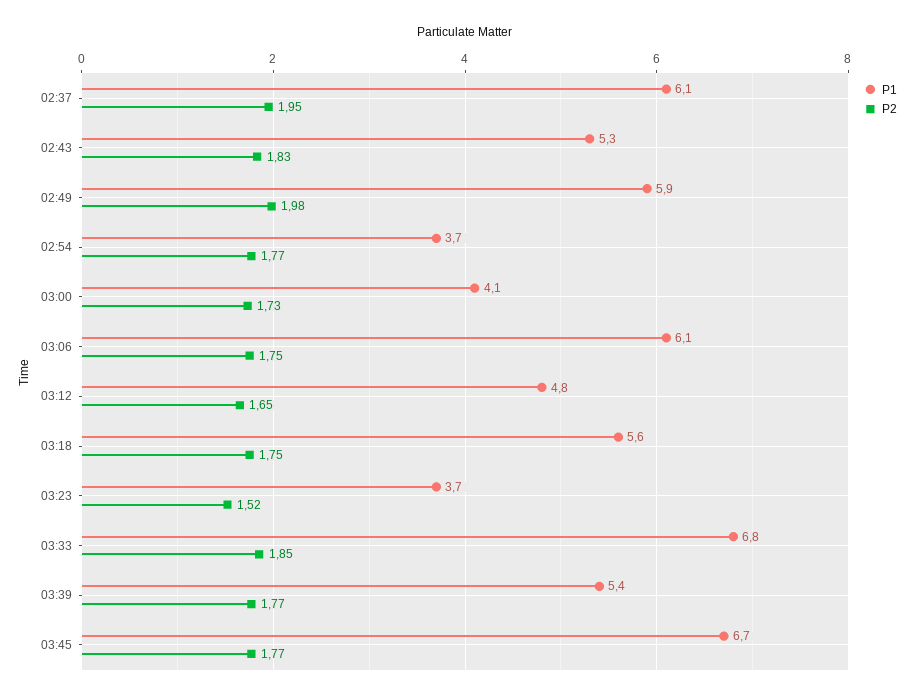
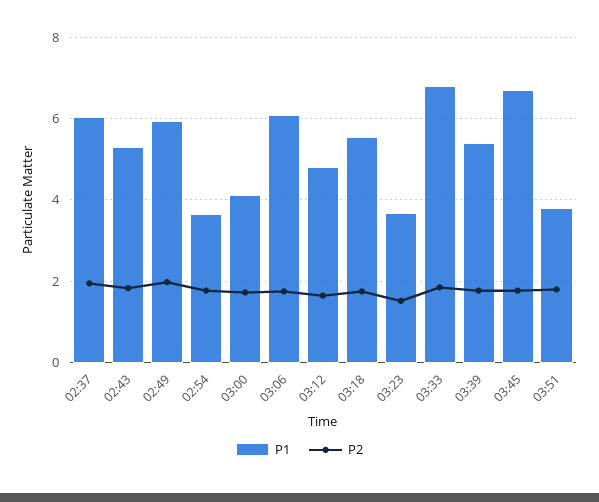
P1, 03:51: none -> 3.8
P2, 03:51: none -> 1.8

